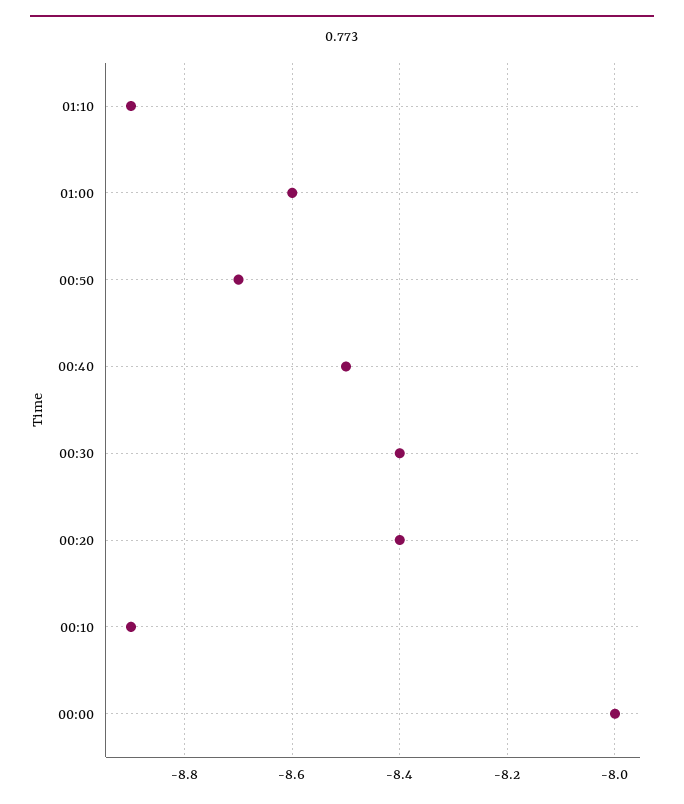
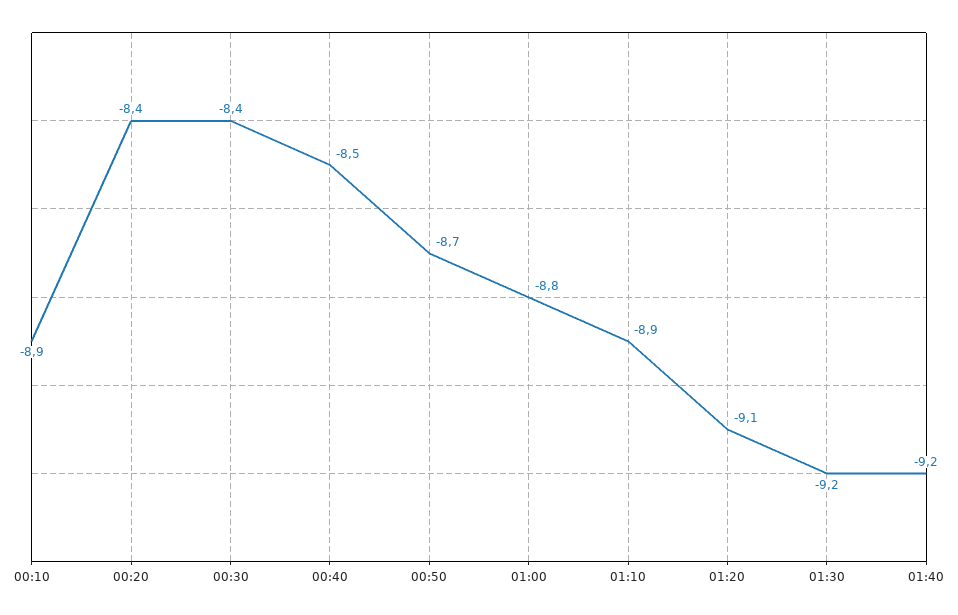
01:00: -8.6 -> -8.8
00:00: -8 -> none
01:20: none -> -9.1
01:30: none -> -9.2
01:40: none -> -9.2

